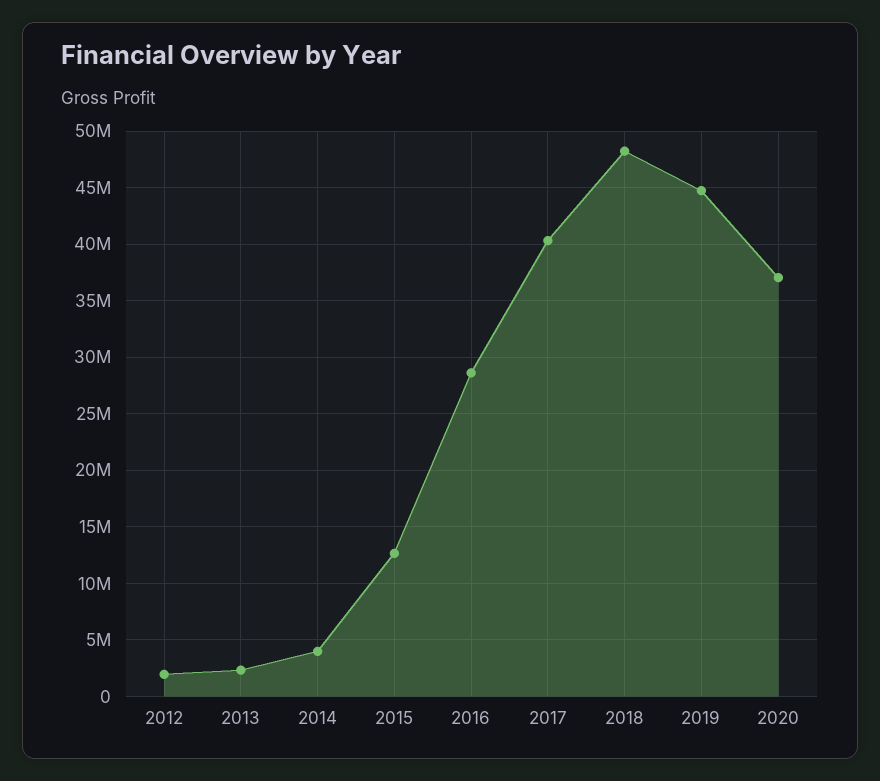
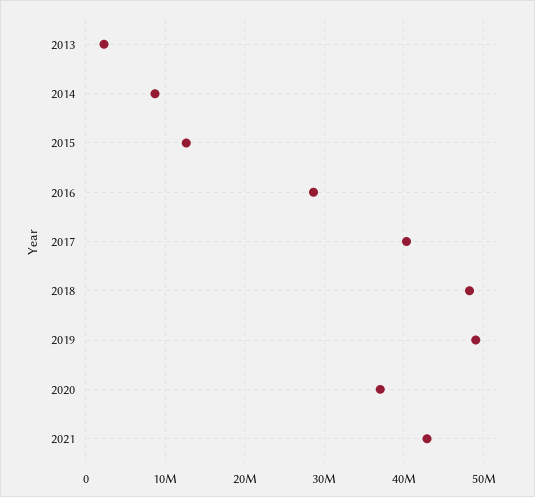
2012: 2000000 -> none
2014: 4000000 -> 9000000
2019: 45000000 -> 49000000
2021: none -> 43000000

